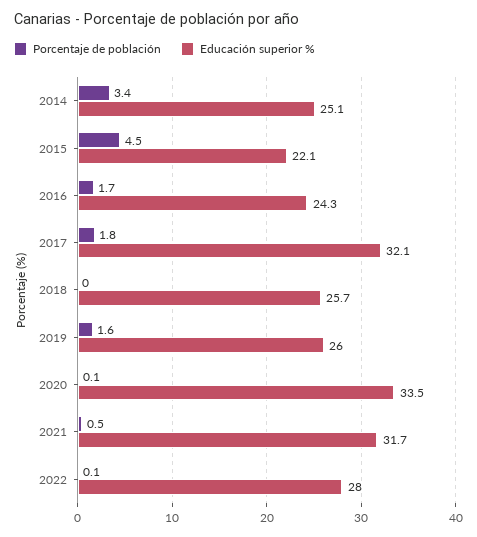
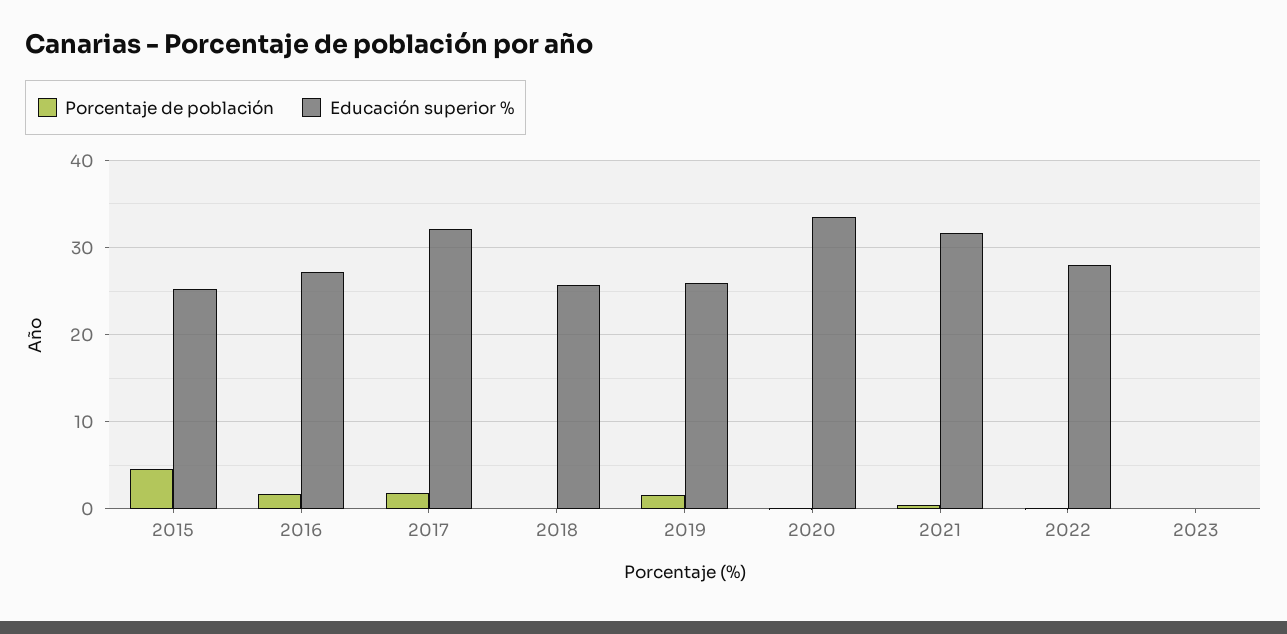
Porcentaje de población, 2014: 3.4 -> none
Educación superior %, 2014: 25.1 -> none
Educación superior %, 2015: 22.1 -> 25
Educación superior %, 2016: 24.3 -> 27
Porcentaje de población, 2023: none -> 0
Educación superior %, 2023: none -> 0

